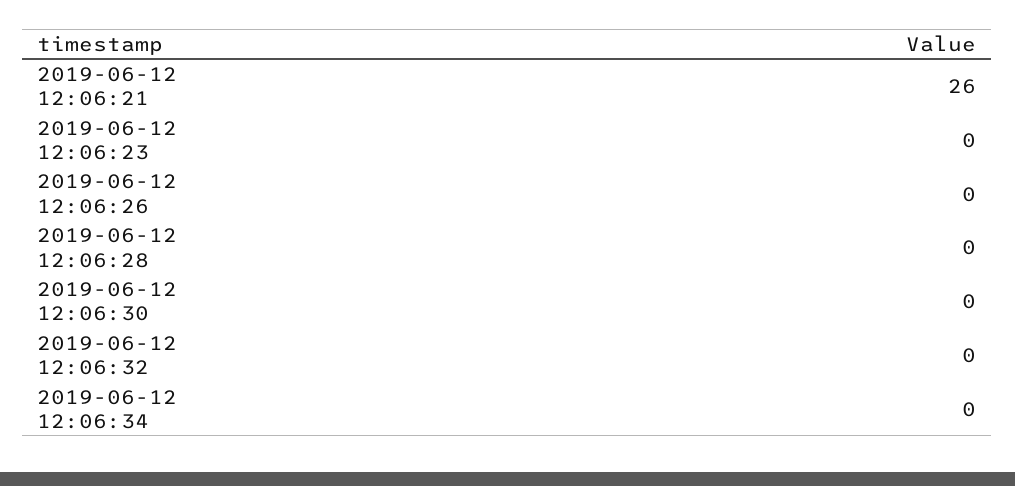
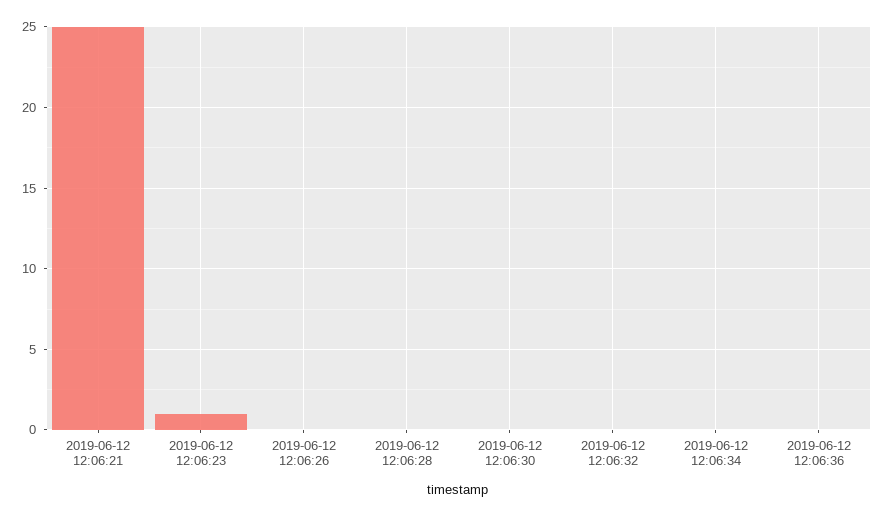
2019-06-12 12:06:21: 26 -> 25
2019-06-12 12:06:23: 0 -> 1
2019-06-12 12:06:36: none -> 0

